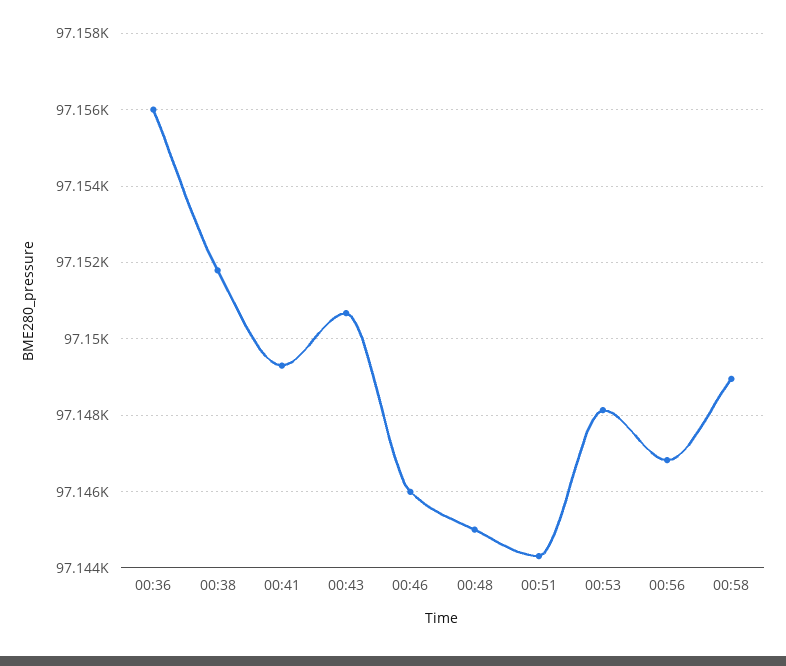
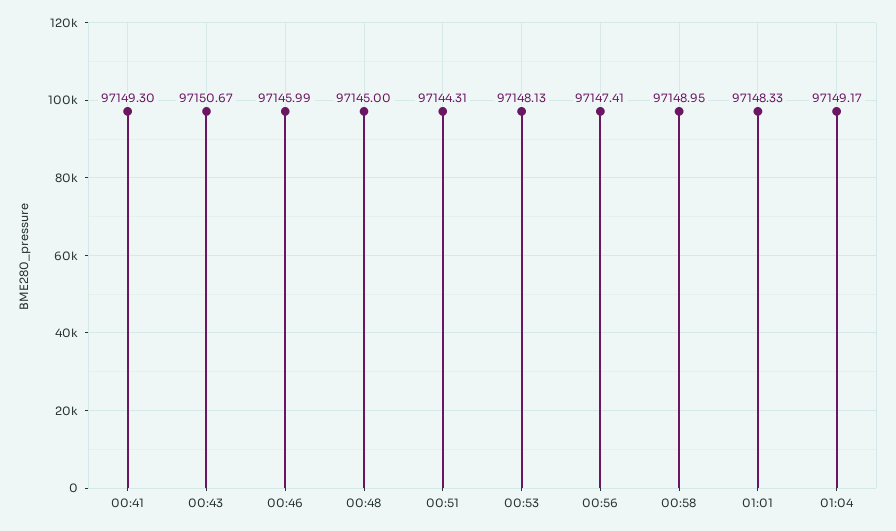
00:36: 97156 -> none
00:38: 97151.8 -> none
00:56: 97146.8 -> 97147.41
01:01: none -> 97148.33
01:04: none -> 97149.17

